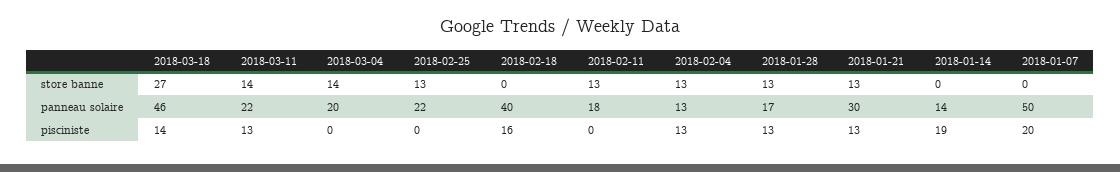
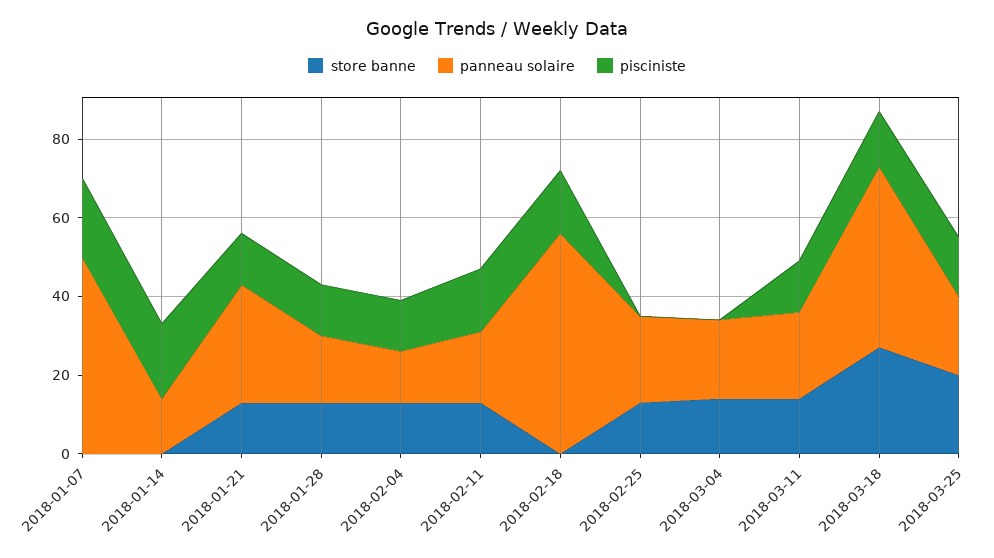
panneau solaire, 2018-02-18: 40 -> 55
pisciniste, 2018-02-11: 0 -> 15
store banne, 2018-03-25: none -> 20
panneau solaire, 2018-03-25: none -> 20
pisciniste, 2018-03-25: none -> 15

